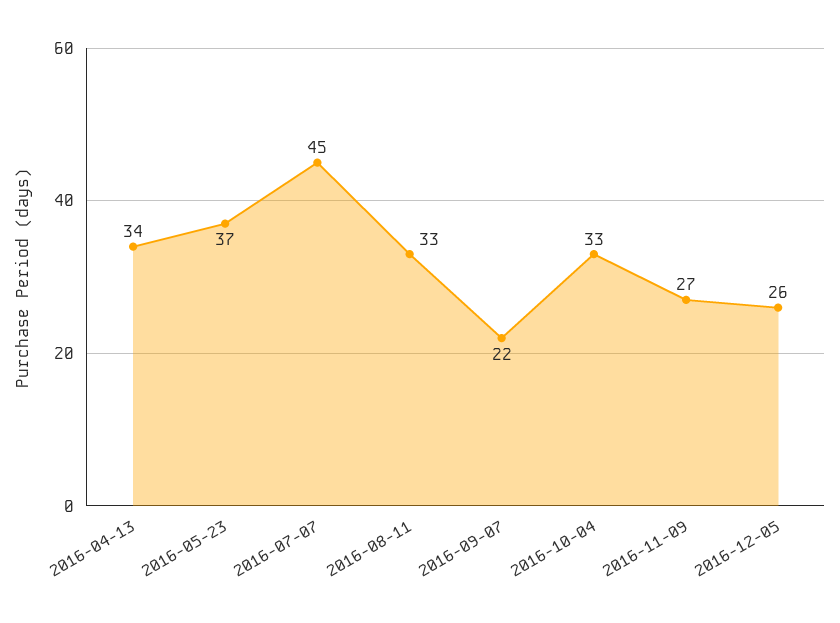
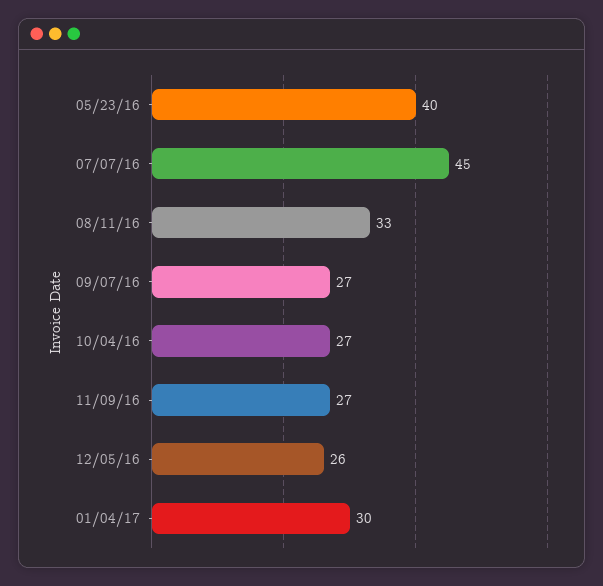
2016-04-13: 34 -> none
2016-05-23: 37 -> 40
2016-09-07: 22 -> 27
2016-10-04: 33 -> 27
01/04/17: none -> 30

